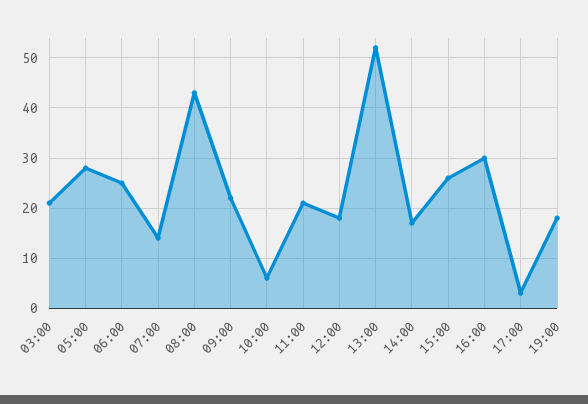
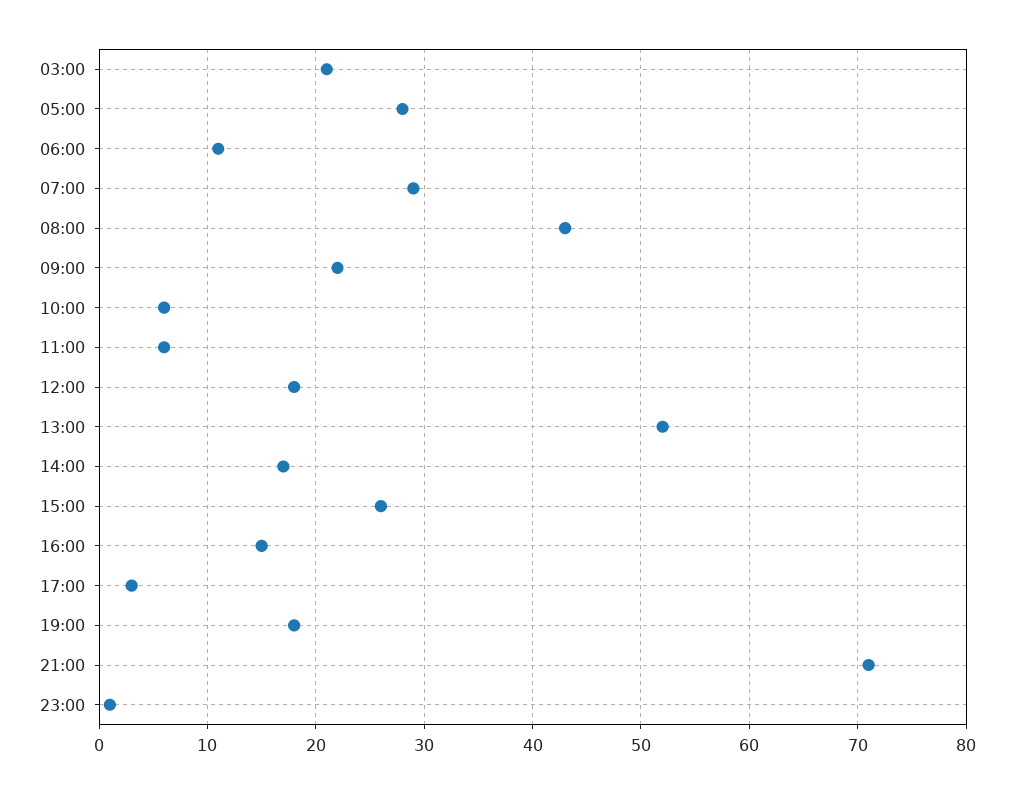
06:00: 25 -> 11
07:00: 15 -> 29
11:00: 20 -> 6
16:00: 30 -> 15
21:00: none -> 71
23:00: none -> 1

